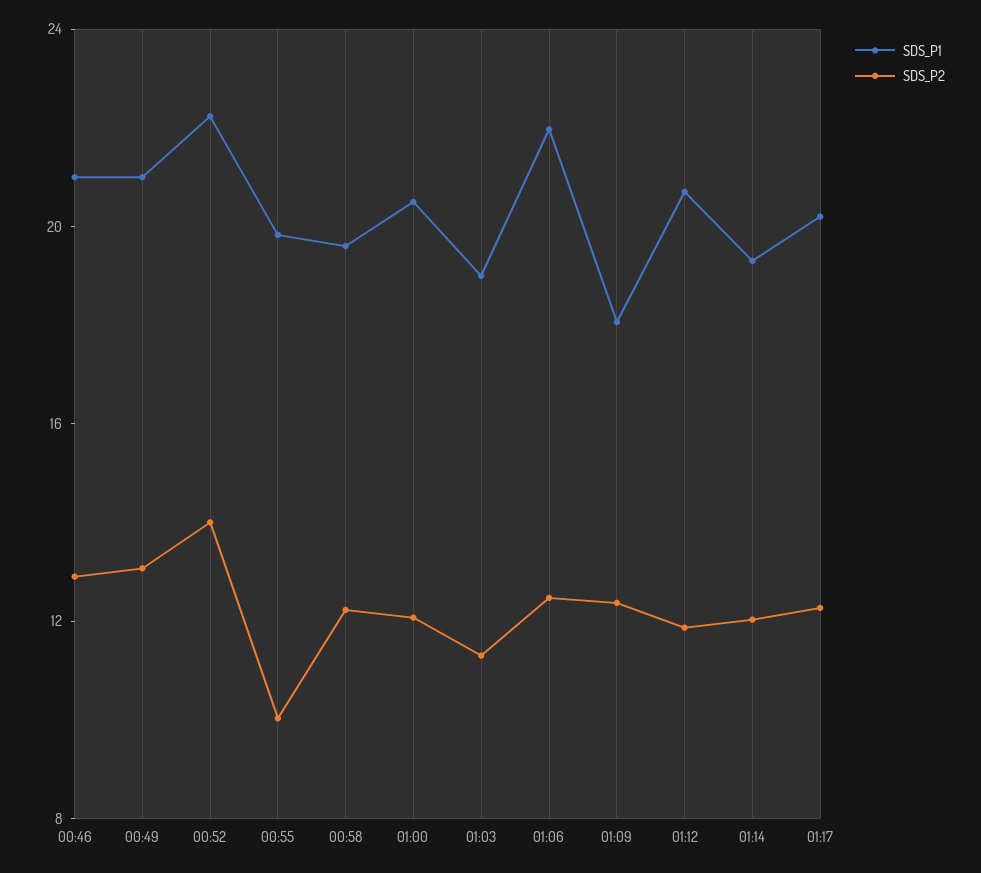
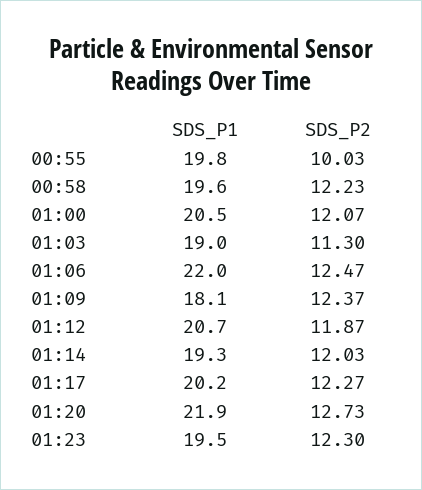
SDS_P1, 00:46: 21 -> none
SDS_P2, 00:46: 13 -> none
SDS_P1, 00:49: 21 -> none
SDS_P2, 00:49: 13 -> none
SDS_P1, 00:52: 22 -> none
SDS_P2, 00:52: 14 -> none
SDS_P1, 01:20: none -> 21.9
SDS_P2, 01:20: none -> 12.73
SDS_P1, 01:23: none -> 19.5
SDS_P2, 01:23: none -> 12.3

